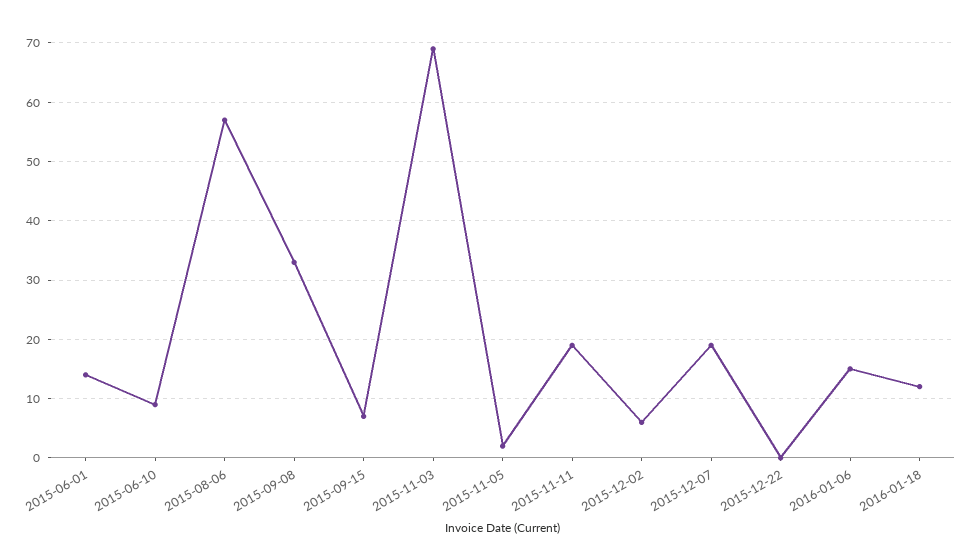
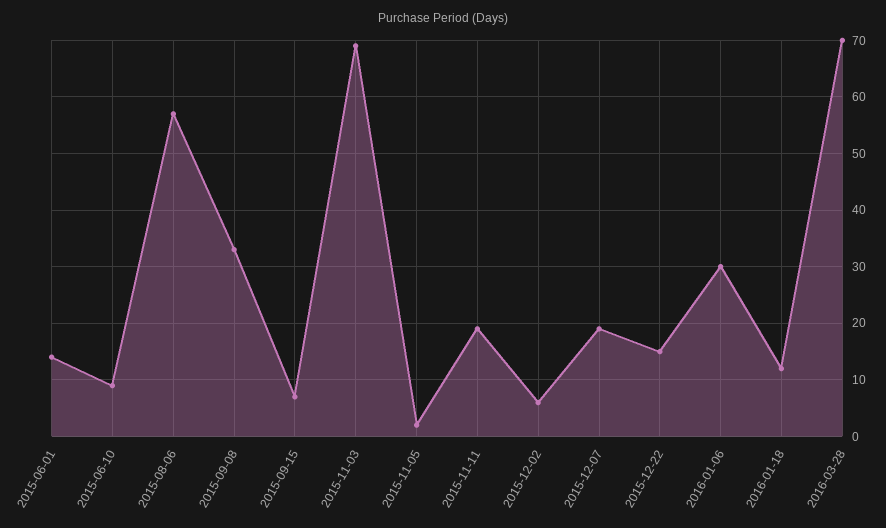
2015-12-22: 0 -> 15
2016-01-06: 15 -> 30
2016-03-28: none -> 70

